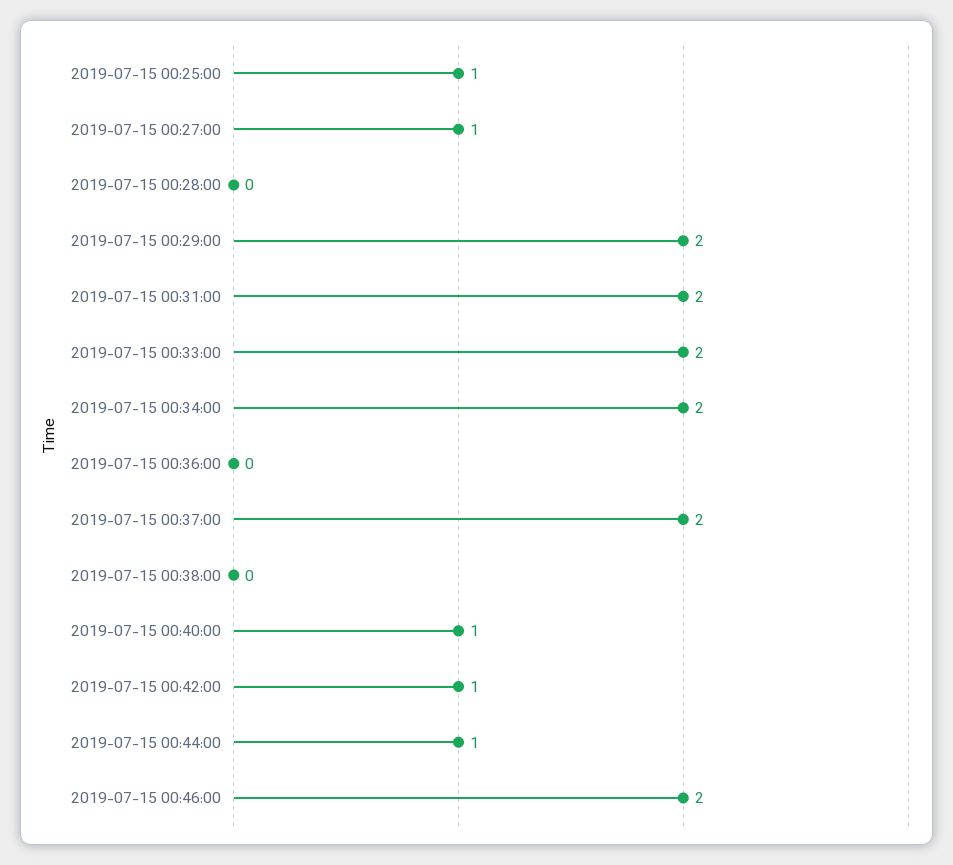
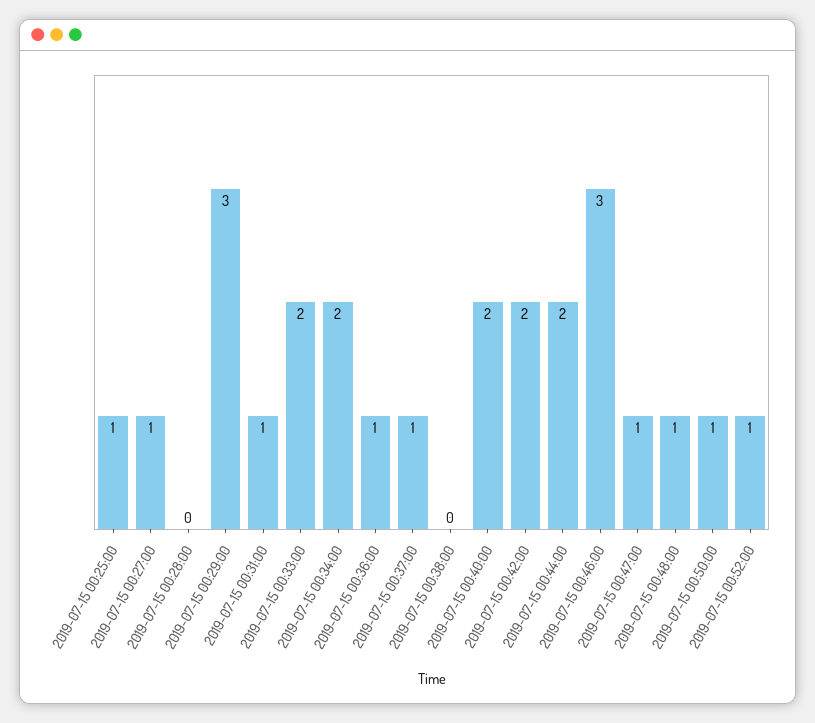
2019-07-15 00:29:00: 2 -> 3
2019-07-15 00:31:00: 2 -> 1
2019-07-15 00:36:00: 0 -> 1
2019-07-15 00:37:00: 2 -> 1
2019-07-15 00:40:00: 1 -> 2
2019-07-15 00:42:00: 1 -> 2
2019-07-15 00:44:00: 1 -> 2
2019-07-15 00:46:00: 2 -> 3
2019-07-15 00:47:00: none -> 1
2019-07-15 00:48:00: none -> 1
2019-07-15 00:50:00: none -> 1
2019-07-15 00:52:00: none -> 1

